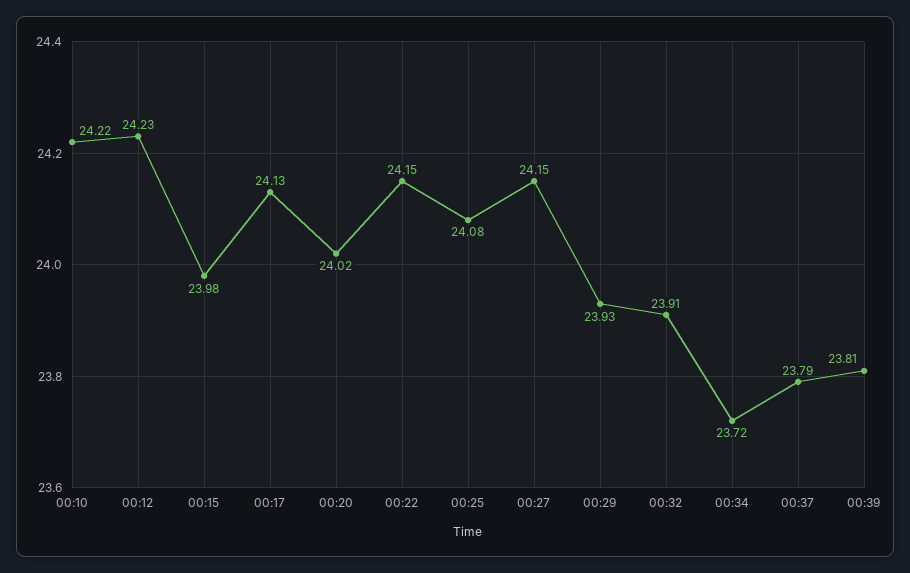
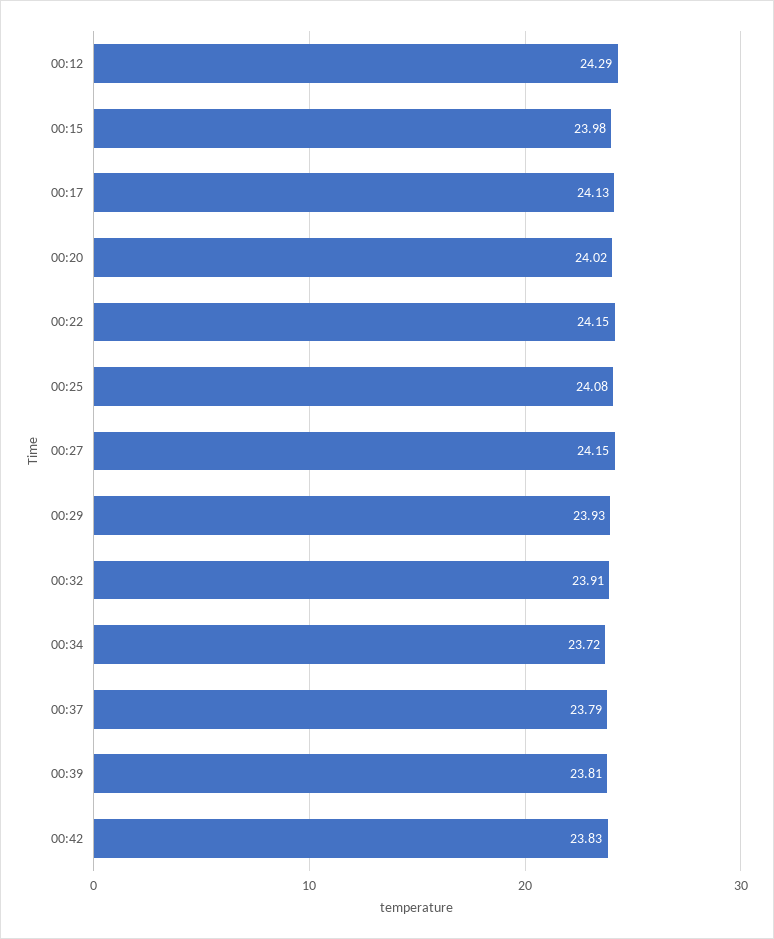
00:10: 24.22 -> none
00:12: 24.23 -> 24.29
00:42: none -> 23.83

